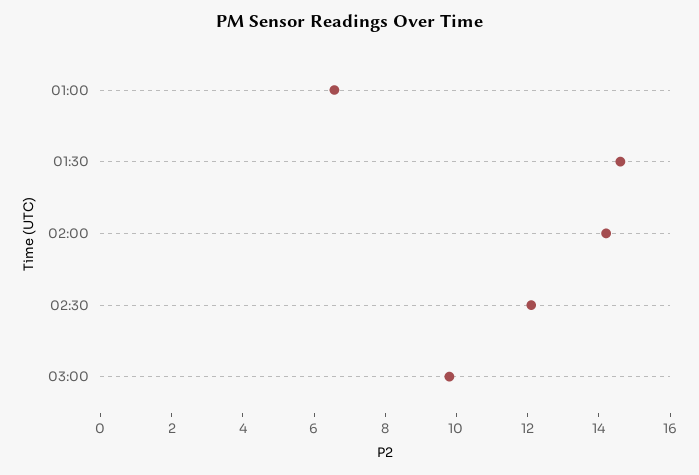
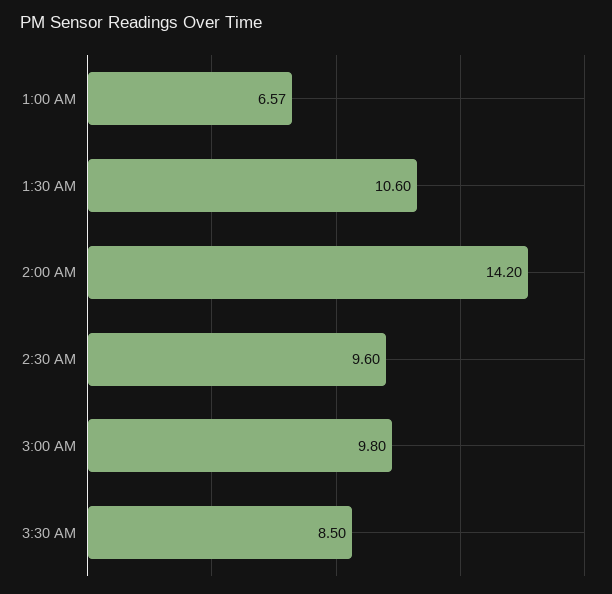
01:30: 14.5 -> 10.6
02:30: 12 -> 9.6
3:30 AM: none -> 8.5

